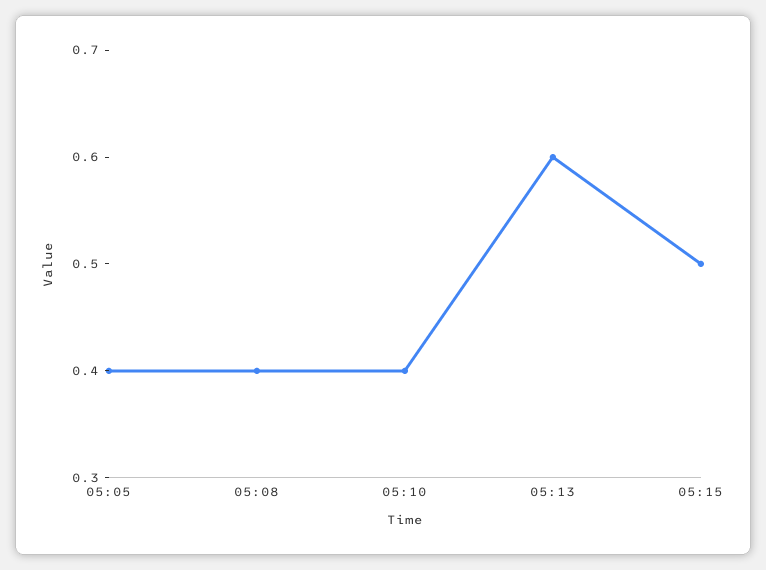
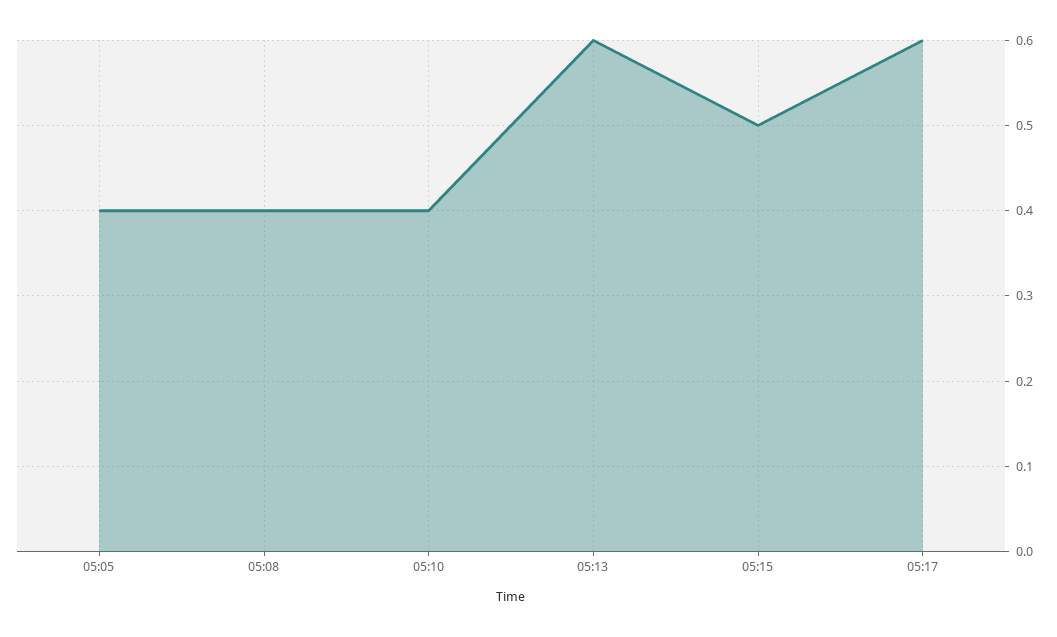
05:17: none -> 0.6

